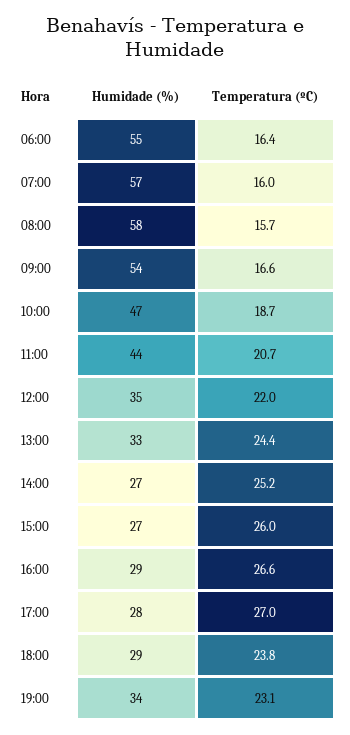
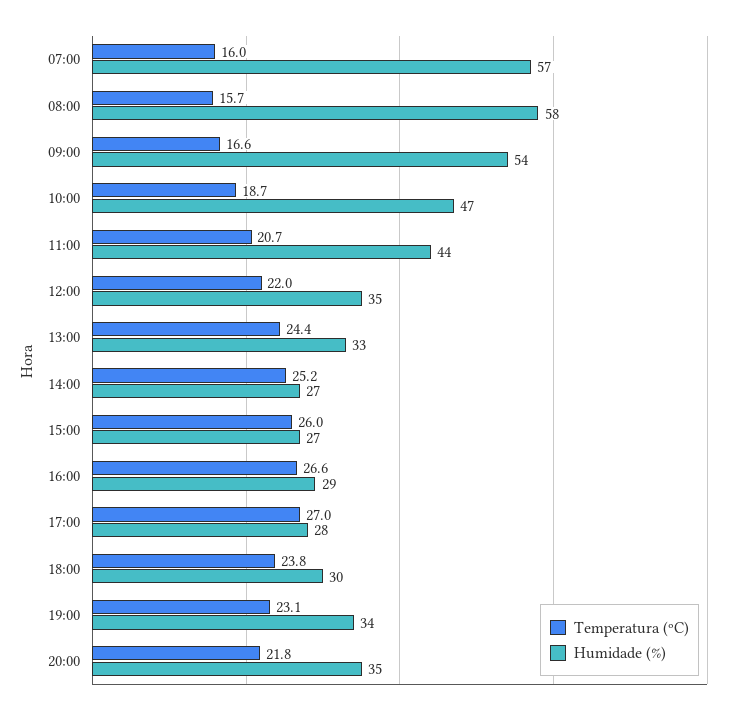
Humidade (%), 06:00: 55 -> none
Temperatura (ºC), 06:00: 16.4 -> none
Humidade (%), 18:00: 29 -> 30
Temperatura (ºC), 20:00: none -> 21.8
Humidade (%), 20:00: none -> 35

